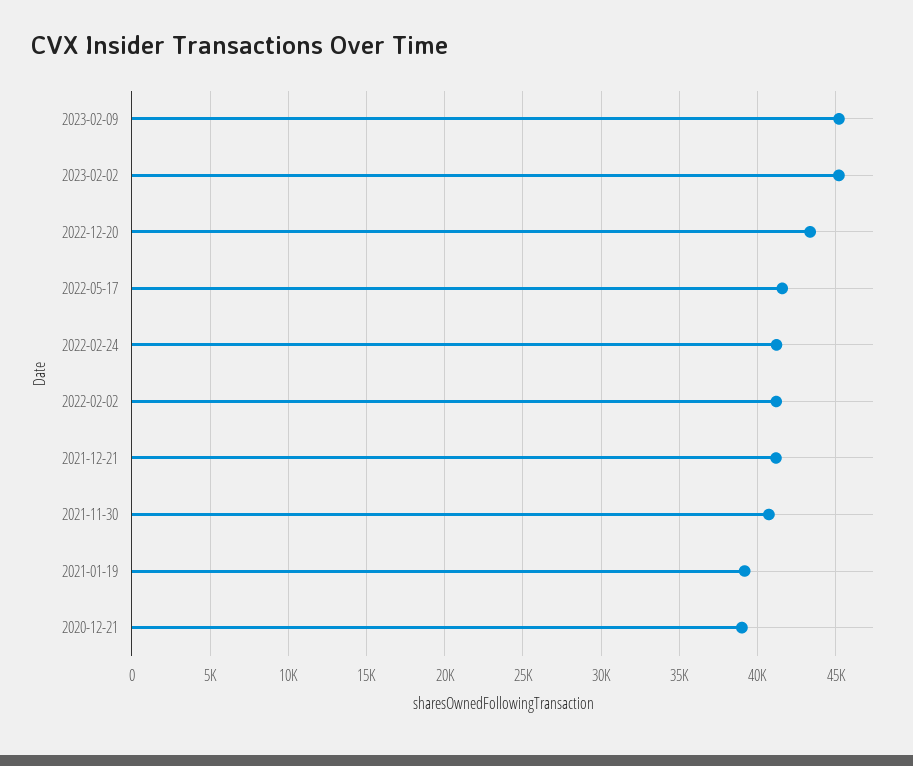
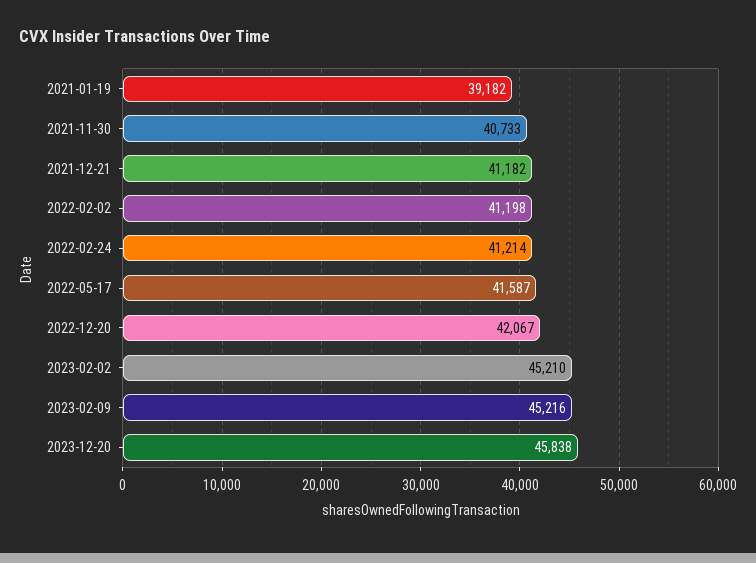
2022-12-20: 43500 -> 42067
2020-12-21: 39000 -> none
2023-12-20: none -> 45838

